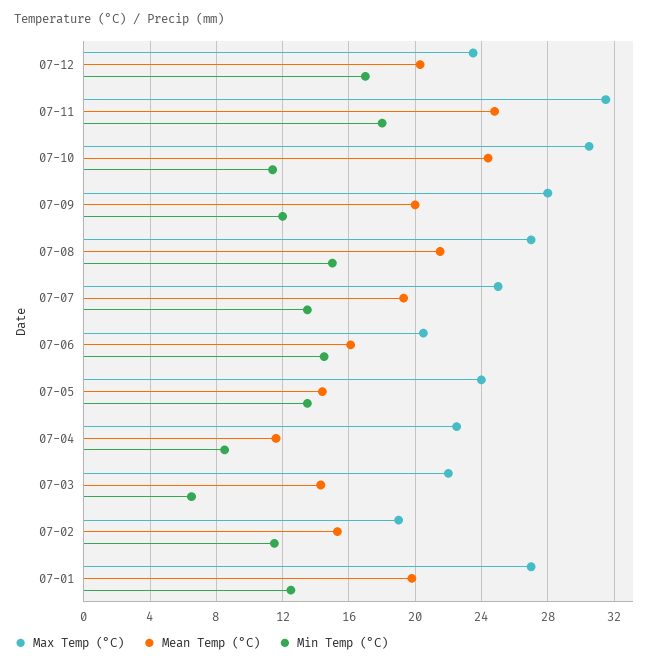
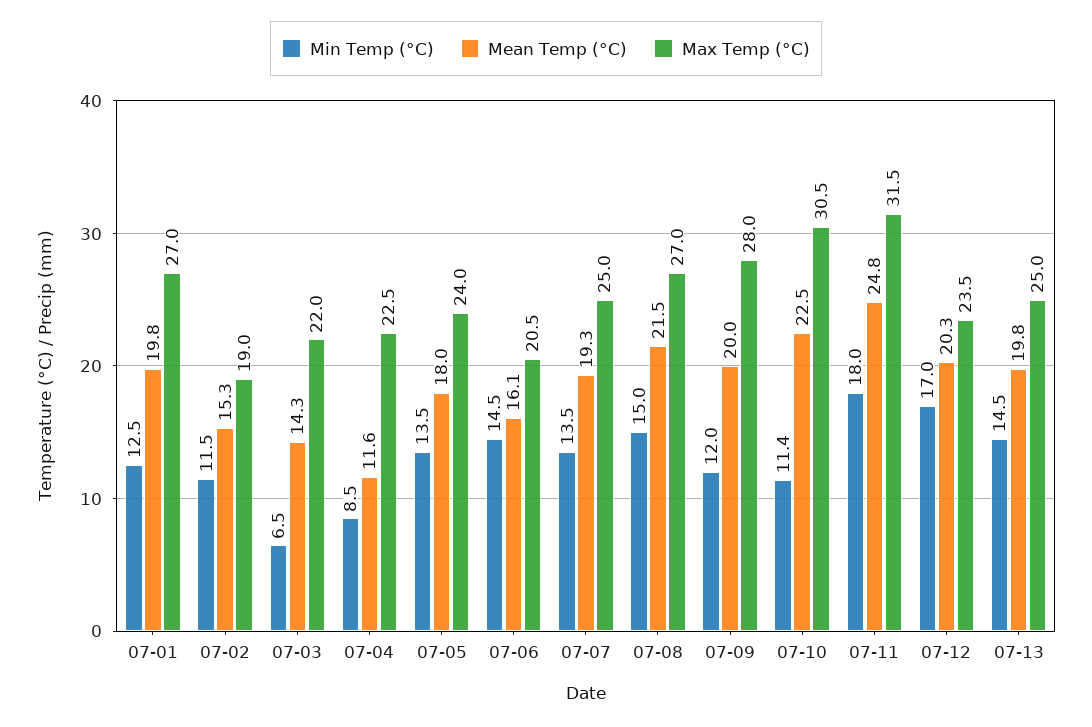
Mean Temp (°C), 07-10: 24.5 -> 22.5
Mean Temp (°C), 07-05: 14.5 -> 18
Min Temp (°C), 07-13: none -> 14.5
Mean Temp (°C), 07-13: none -> 19.8
Max Temp (°C), 07-13: none -> 25

